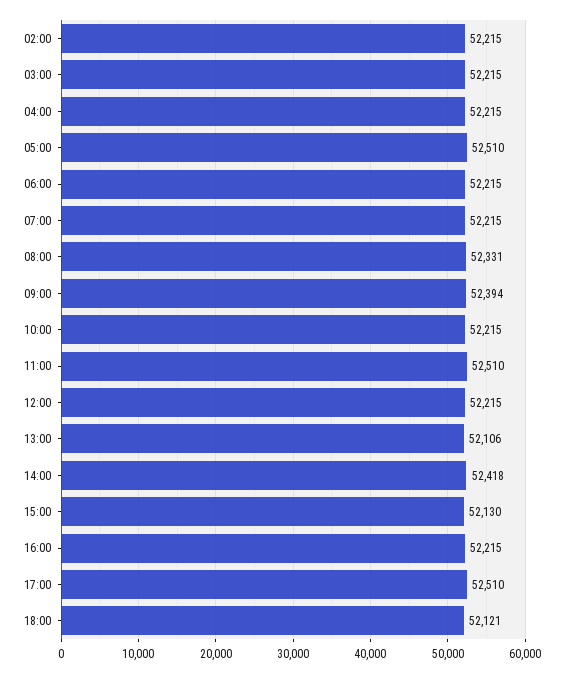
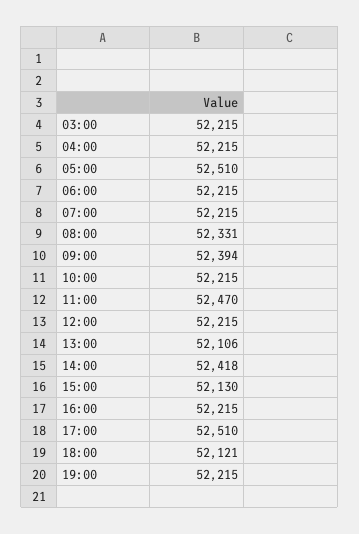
02:00: 52215 -> none
11:00: 52510 -> 52470
19:00: none -> 52215

